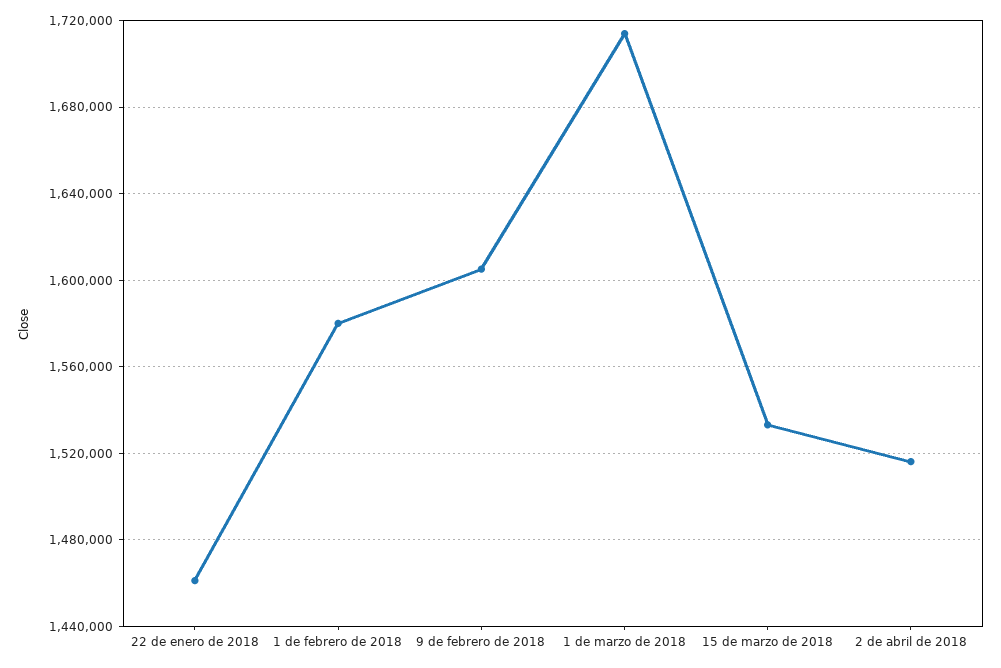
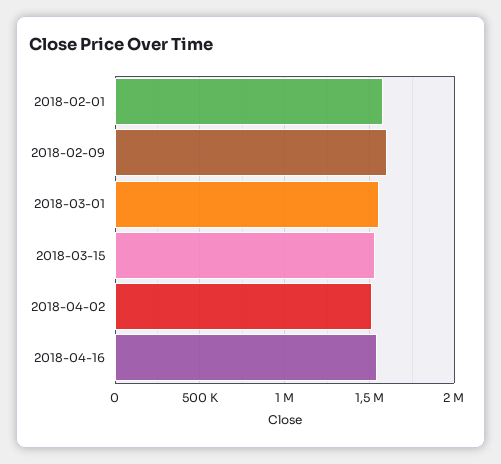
22 de enero de 2018: 1460000 -> none
1 de marzo de 2018: 1715000 -> 1550000
2018-04-16: none -> 1550000

